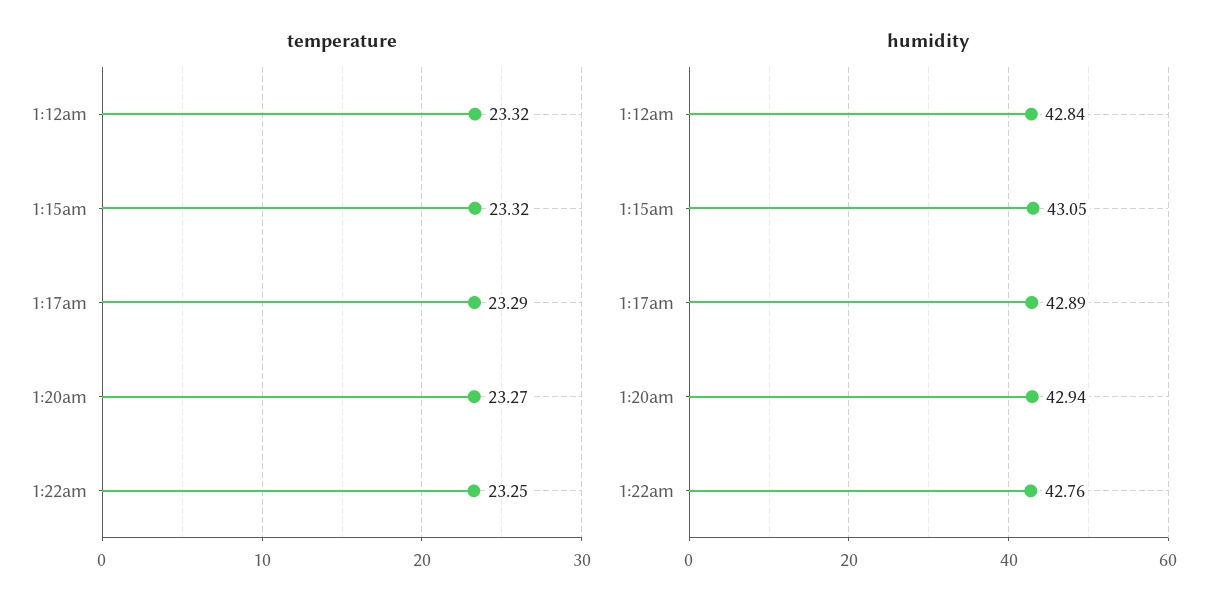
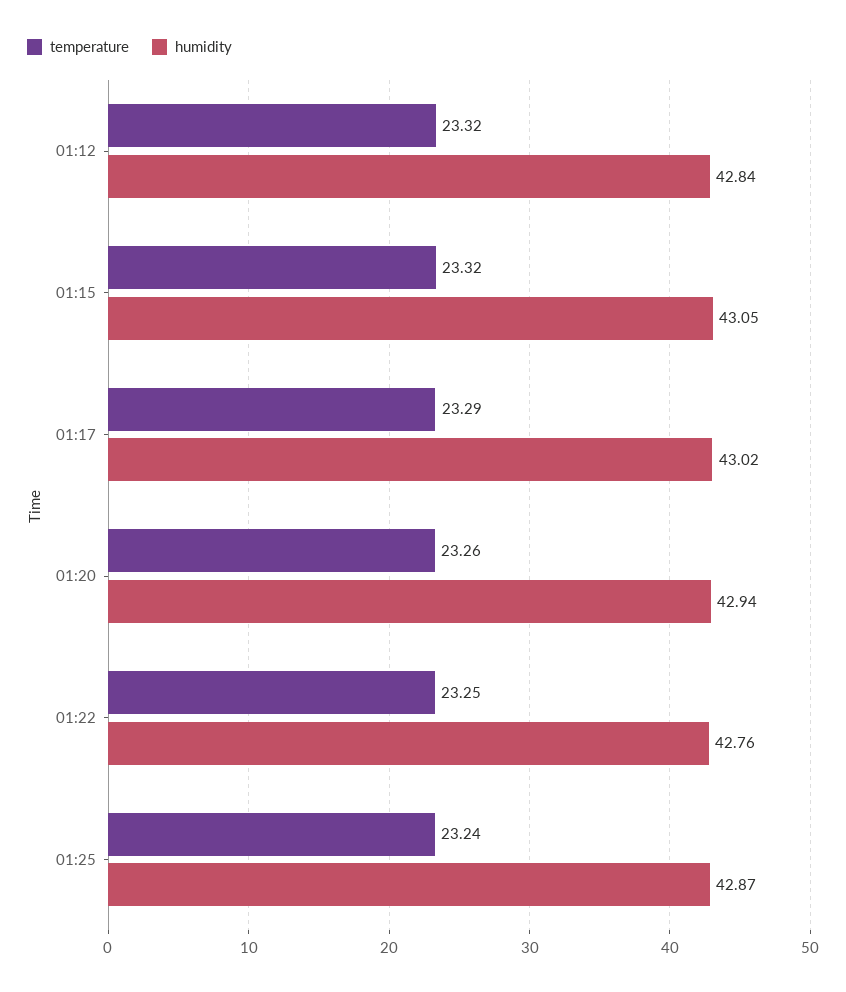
temperature, 1:20am: 23.27 -> 23.26
humidity, 1:17am: 42.89 -> 43.02
temperature, 01:25: none -> 23.24
humidity, 01:25: none -> 42.87

